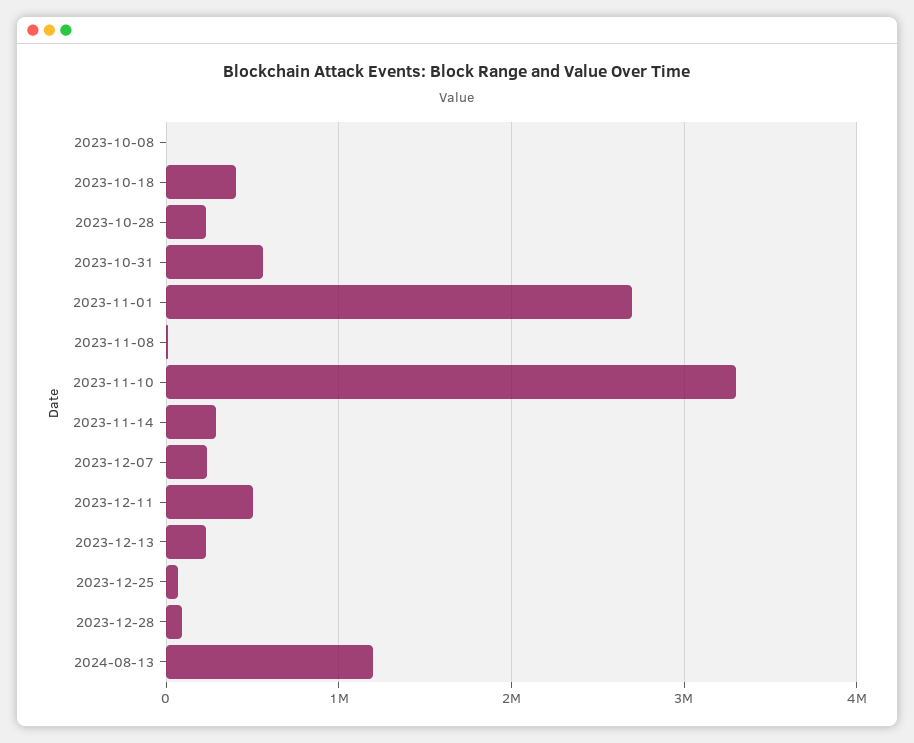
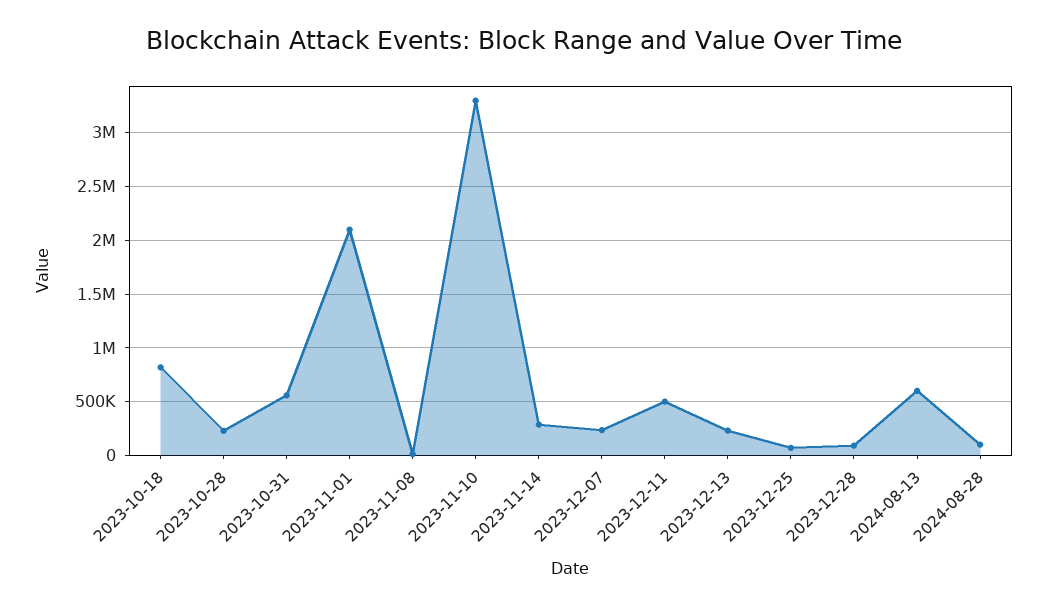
2023-10-08: 0 -> none
2023-10-18: 400000 -> 800000
2023-11-01: 2700000 -> 2100000
2024-08-13: 1200000 -> 600000
2024-08-28: none -> 100000

